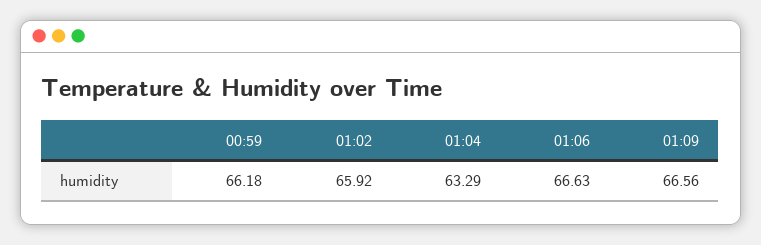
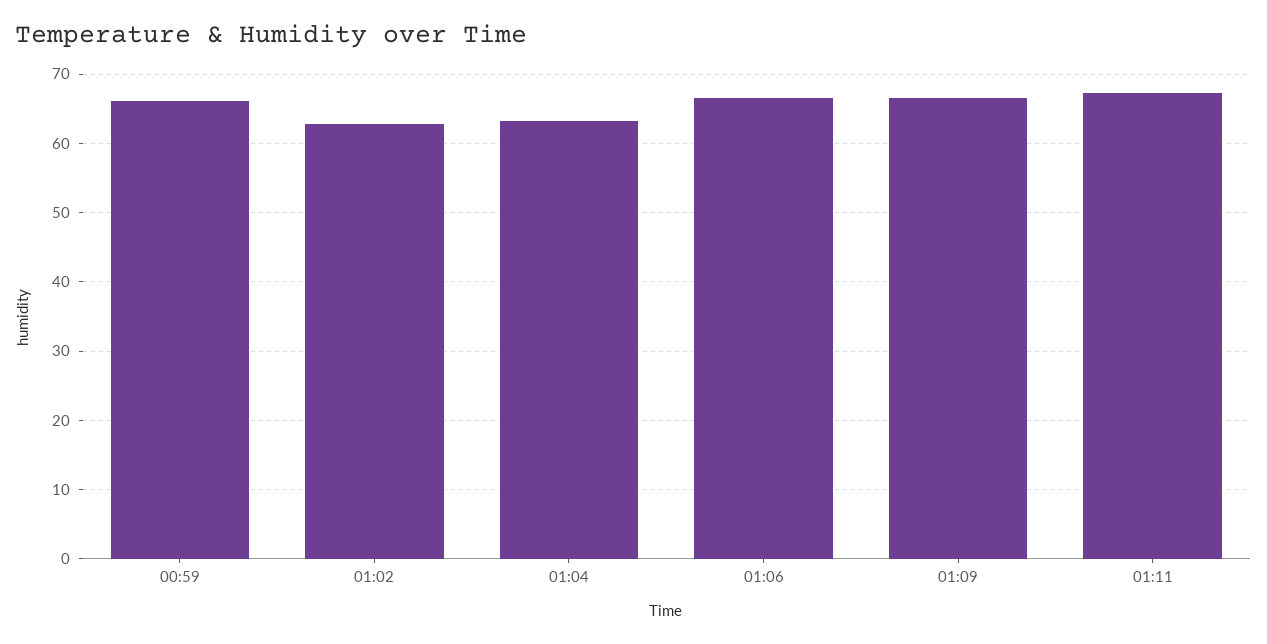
01:02: 65.92 -> 63
01:11: none -> 67

